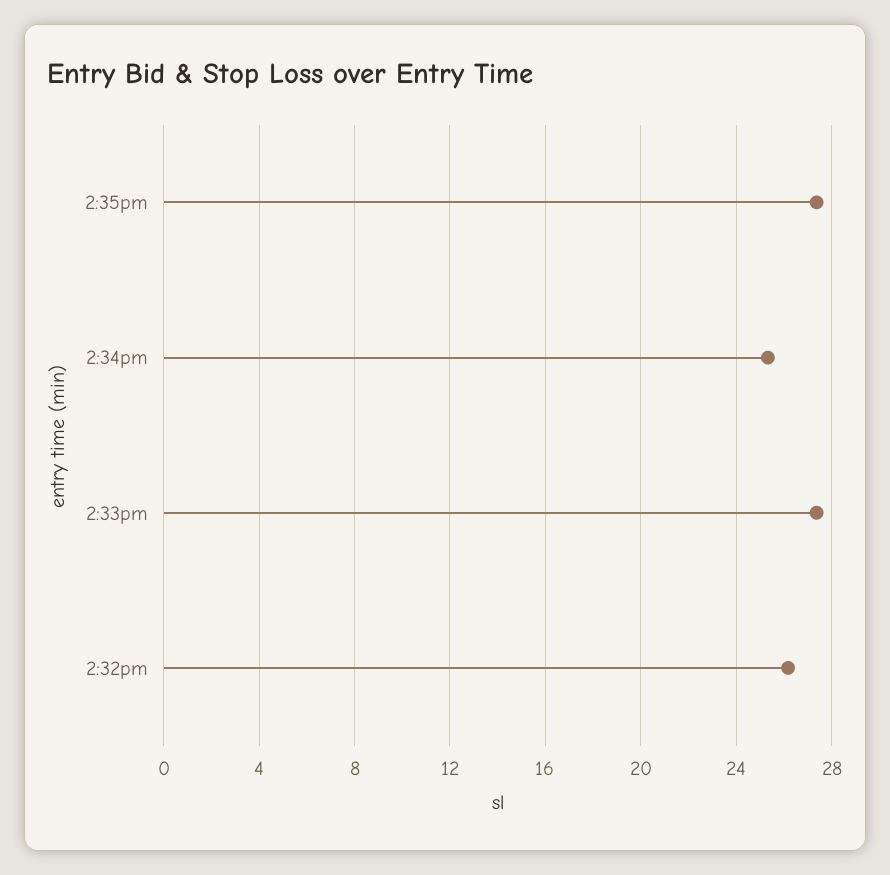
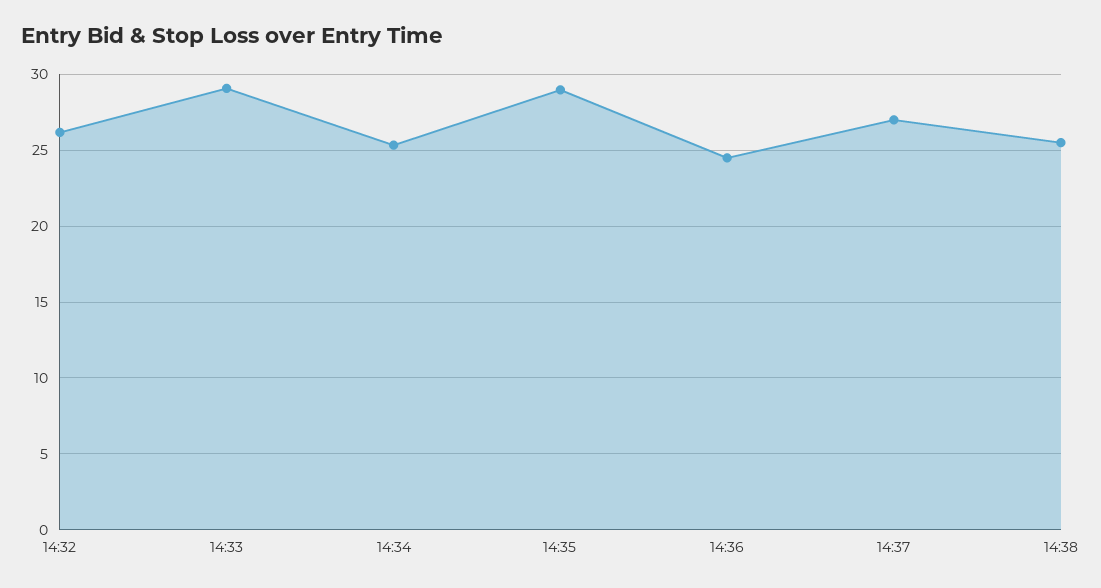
2:35pm: 27.5 -> 29
2:33pm: 27.5 -> 29
14:36: none -> 24.5
14:37: none -> 27
14:38: none -> 25.5

